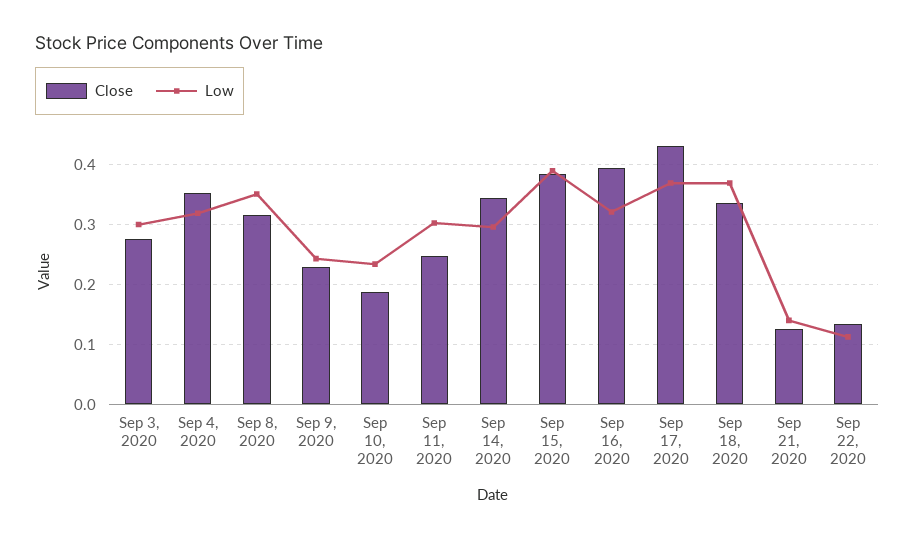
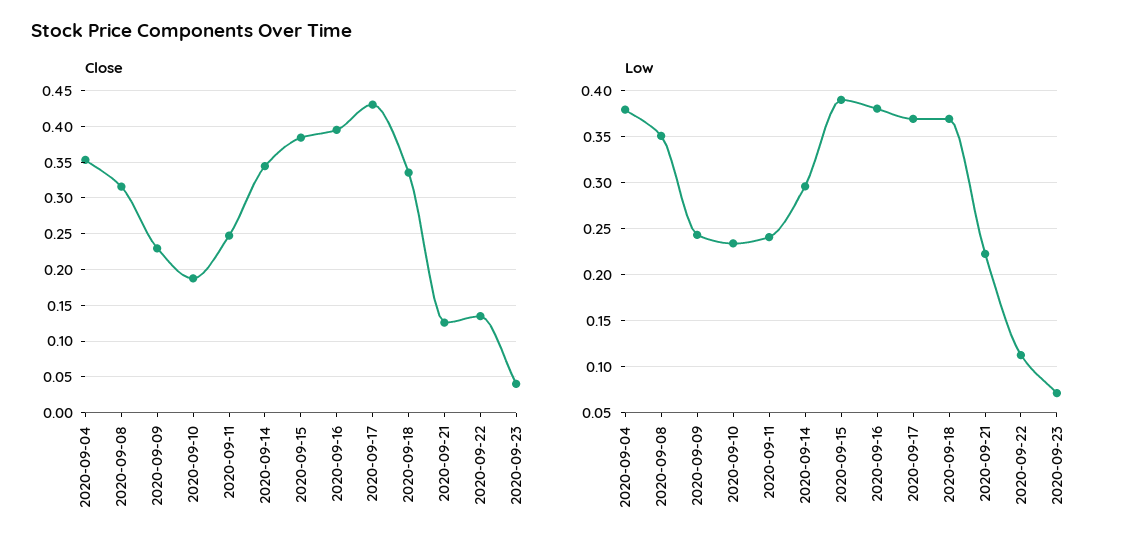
Close, Sep 3, 2020: 0.28 -> none
Low, Sep 3, 2020: 0.3 -> none
Low, Sep 4, 2020: 0.32 -> 0.38
Low, Sep 11, 2020: 0.3 -> 0.24
Low, Sep 16, 2020: 0.32 -> 0.38
Low, Sep 21, 2020: 0.14 -> 0.22
Close, 2020-09-23: none -> 0.04
Low, 2020-09-23: none -> 0.07

